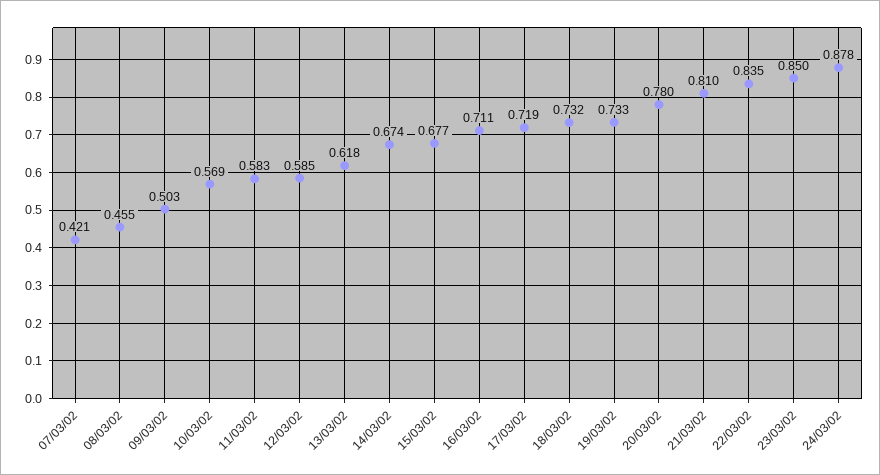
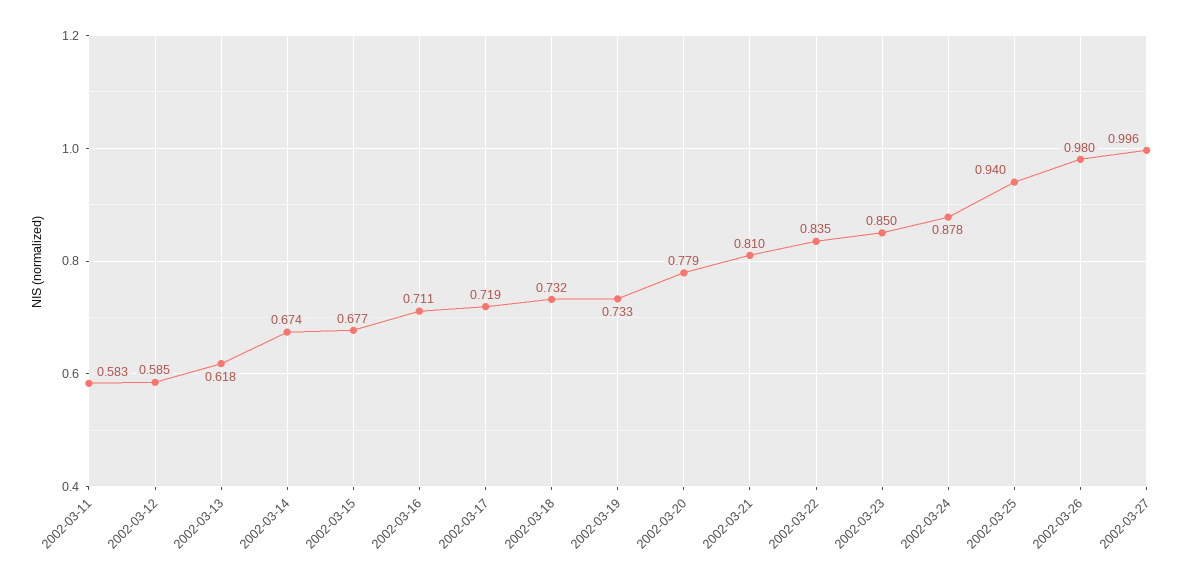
07/03/02: 0.421 -> none
08/03/02: 0.455 -> none
09/03/02: 0.503 -> none
10/03/02: 0.569 -> none
20/03/02: 0.78 -> 0.779
2002-03-25: none -> 0.94
2002-03-26: none -> 0.98
2002-03-27: none -> 0.996

